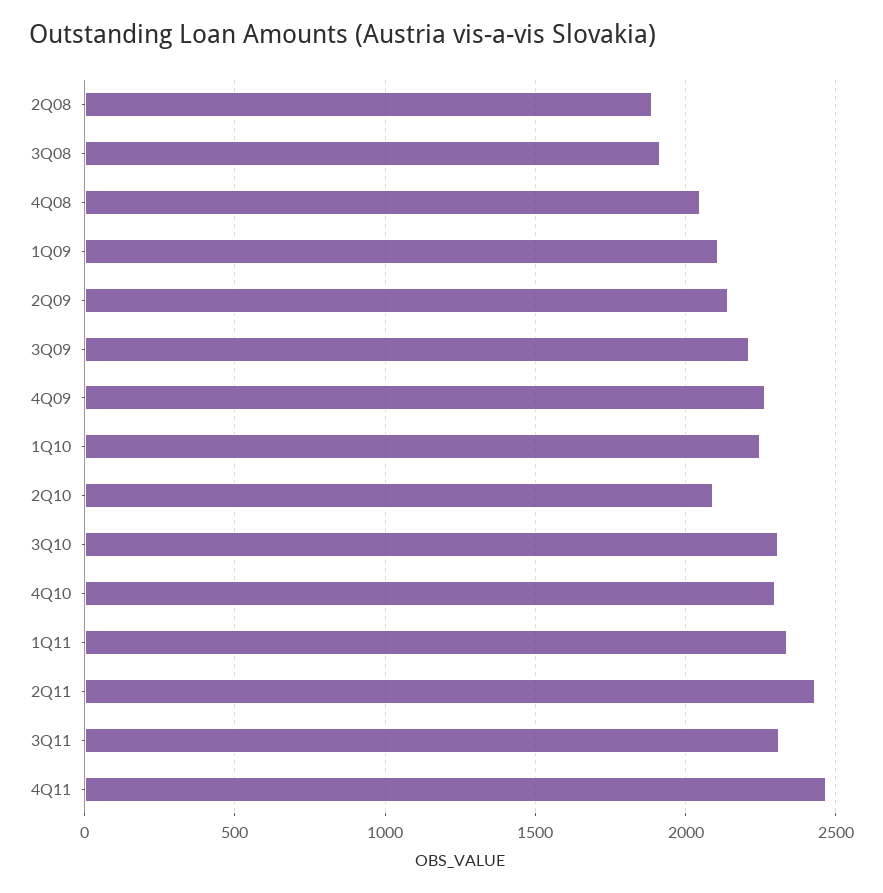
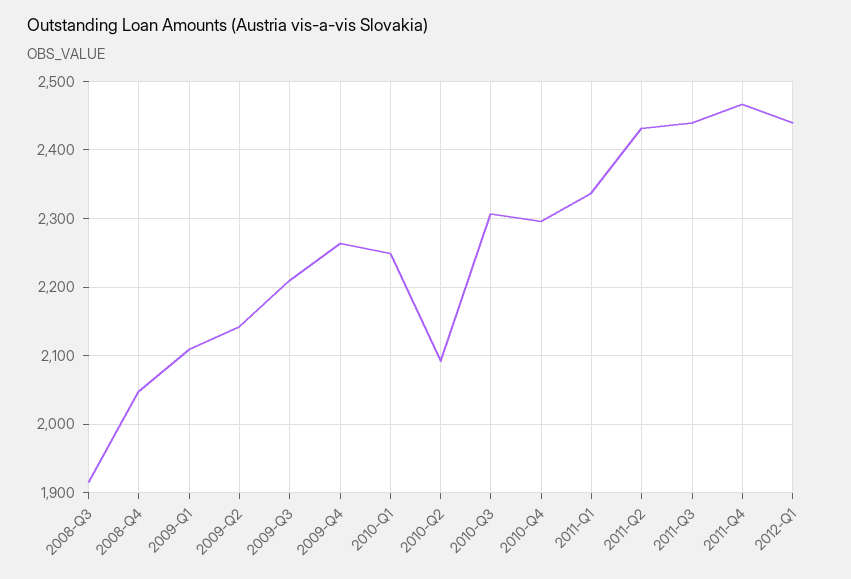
2Q08: 1900 -> none
3Q11: 2300 -> 2440
2012-Q1: none -> 2440

